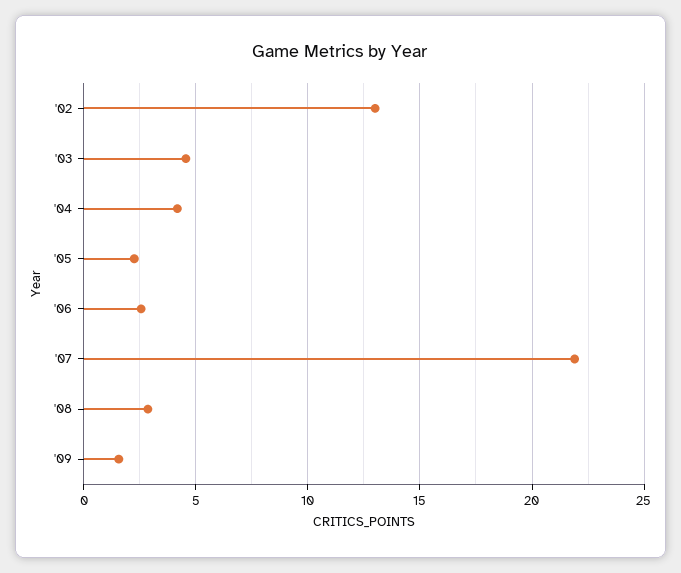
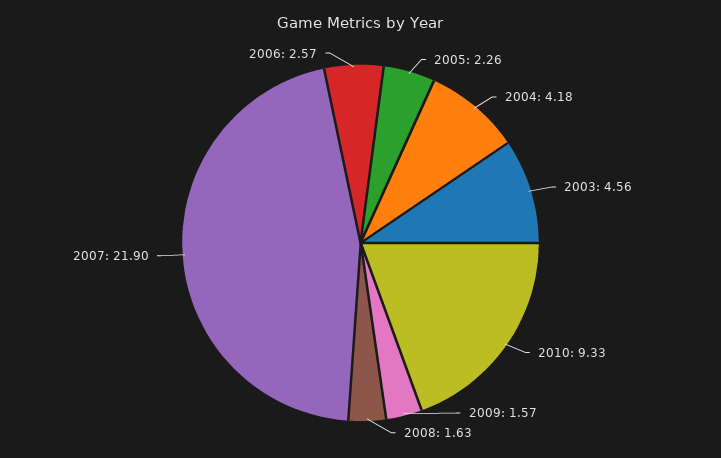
'02: 13 -> none
'08: 3 -> 1.63
2010: none -> 9.33

